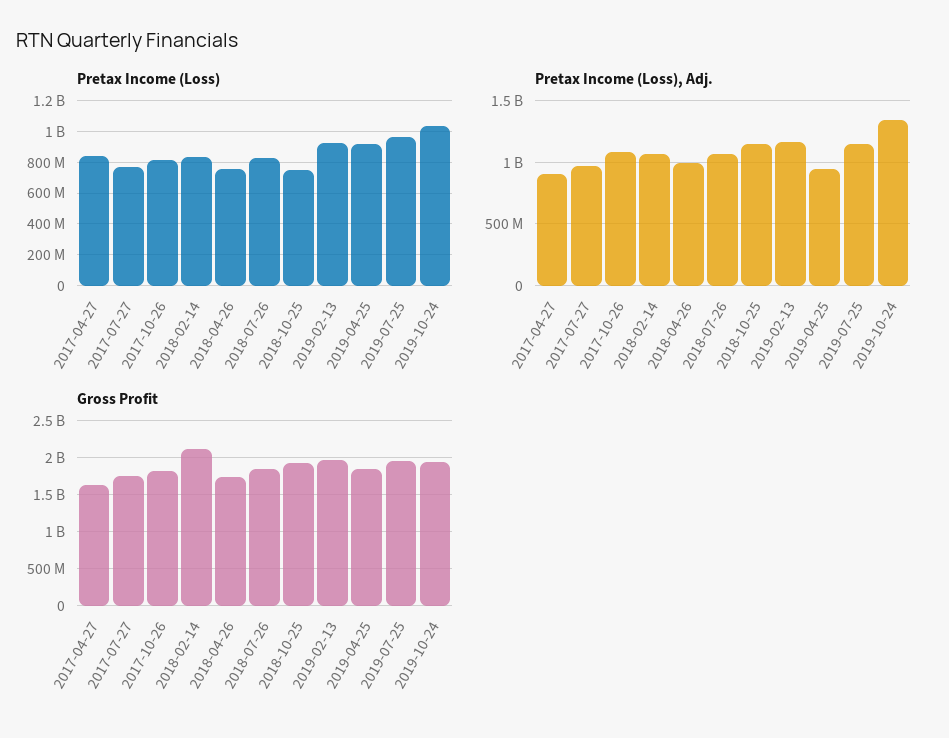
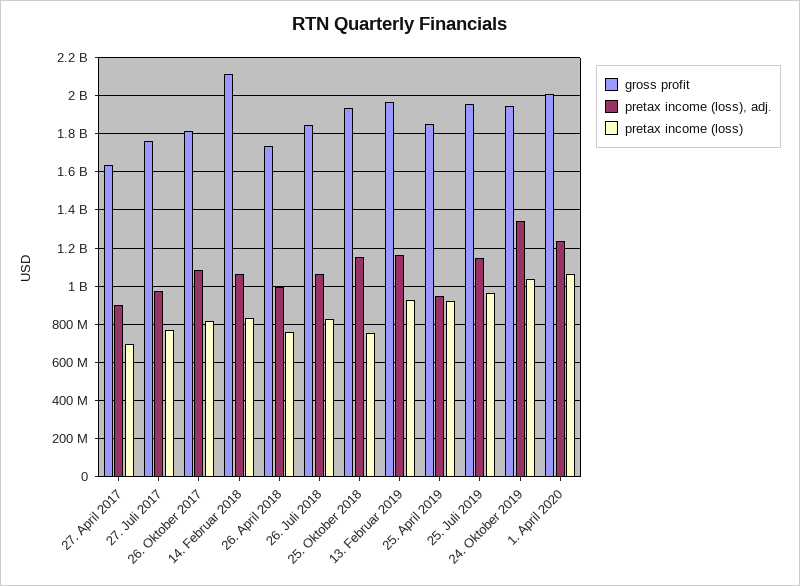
Pretax Income (Loss), 2017-04-27: 850000000 -> 700000000
Gross Profit, 1. April 2020: none -> 2000000000
Pretax Income (Loss), Adj., 1. April 2020: none -> 1250000000
Pretax Income (Loss), 1. April 2020: none -> 1050000000

